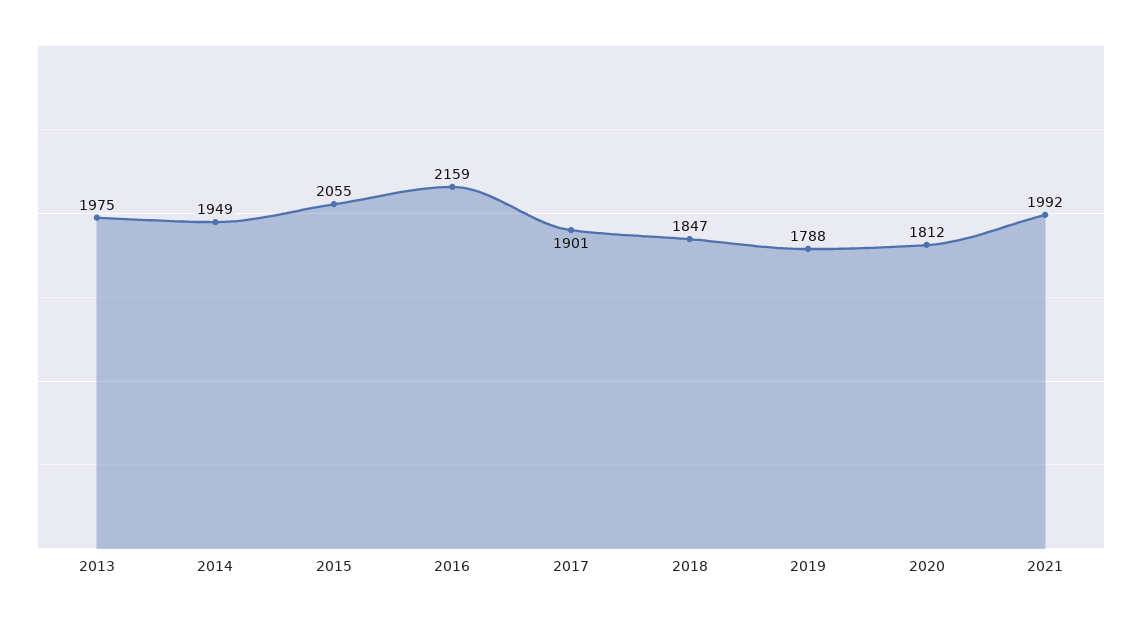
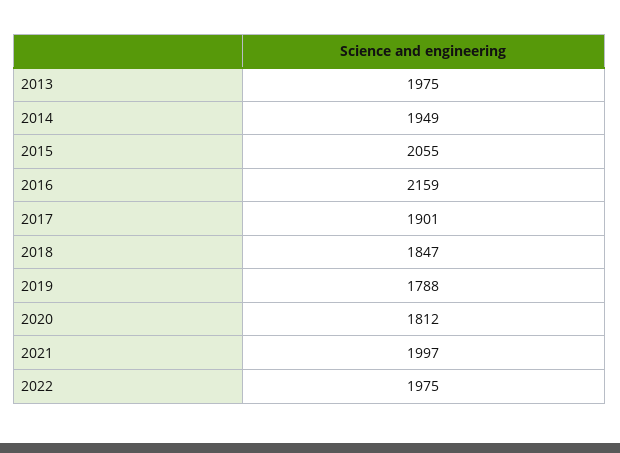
2021: 1992 -> 1997
2022: none -> 1975

